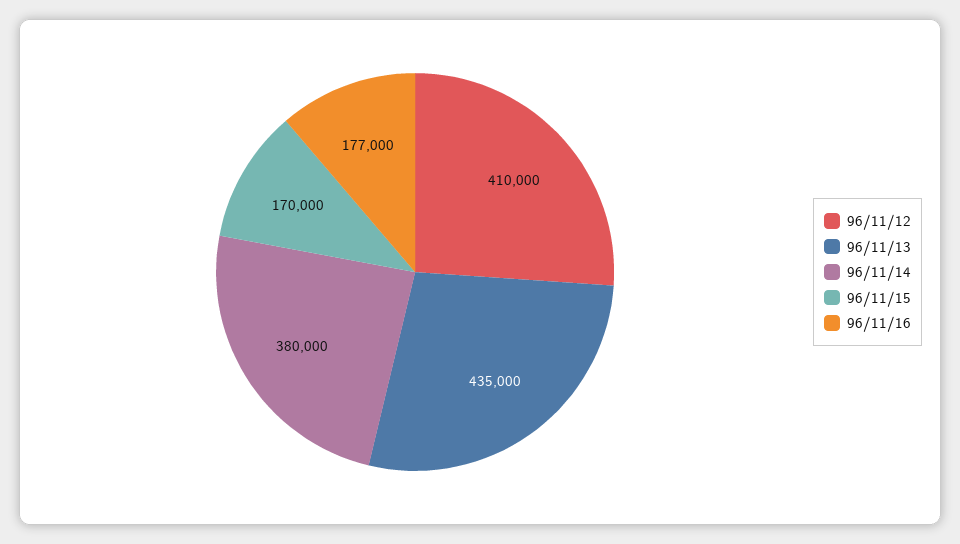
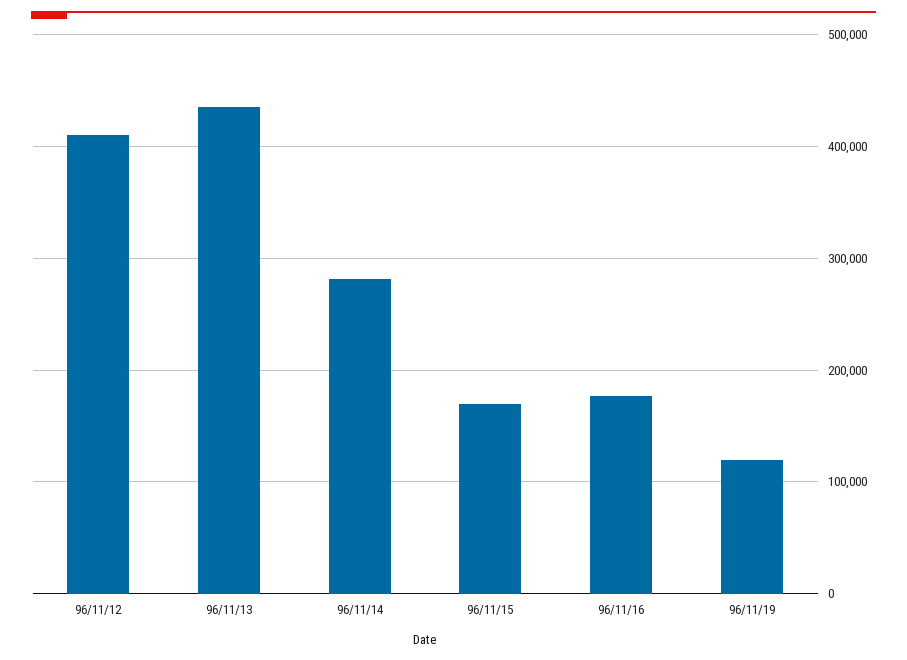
96/11/14: 380000 -> 280000
96/11/19: none -> 120000

